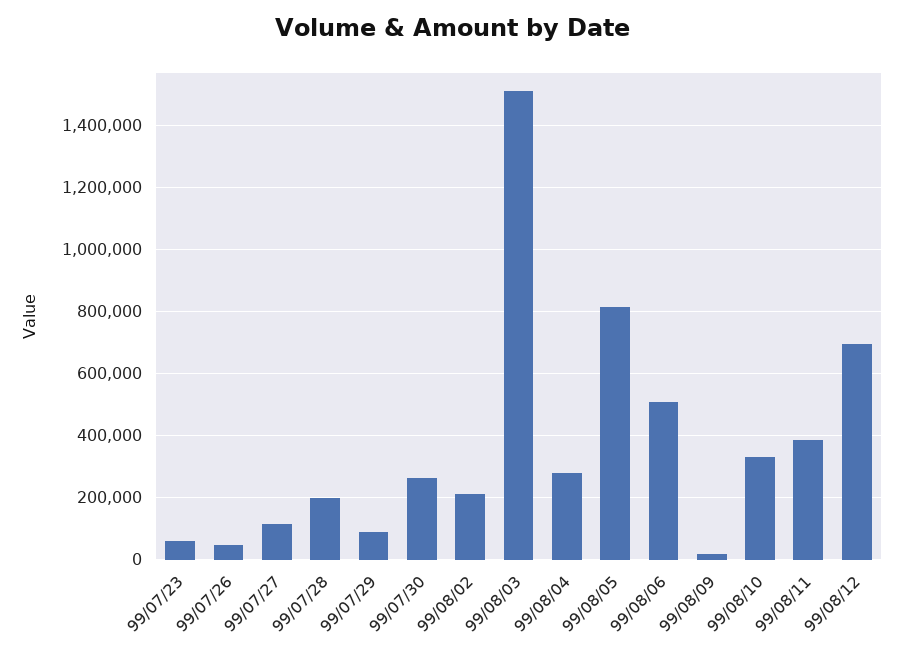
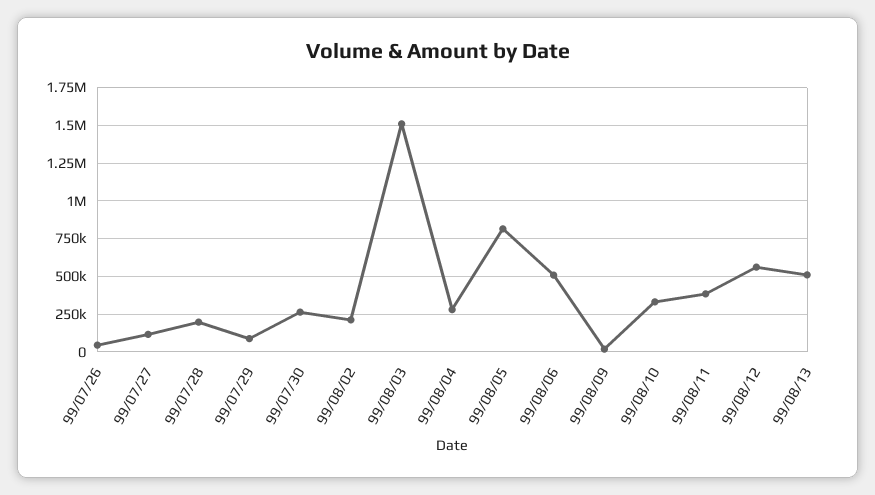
99/07/23: 60000 -> none
99/08/12: 700000 -> 550000
99/08/13: none -> 500000

